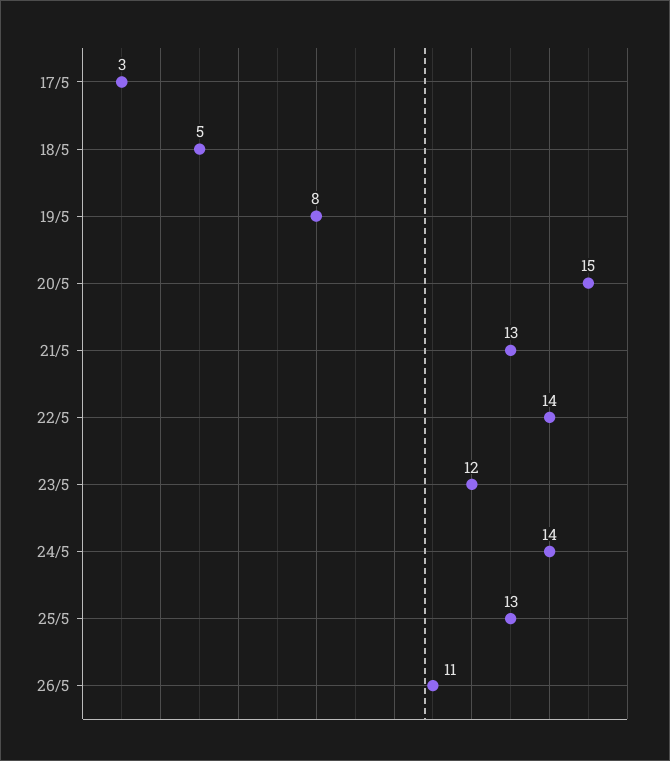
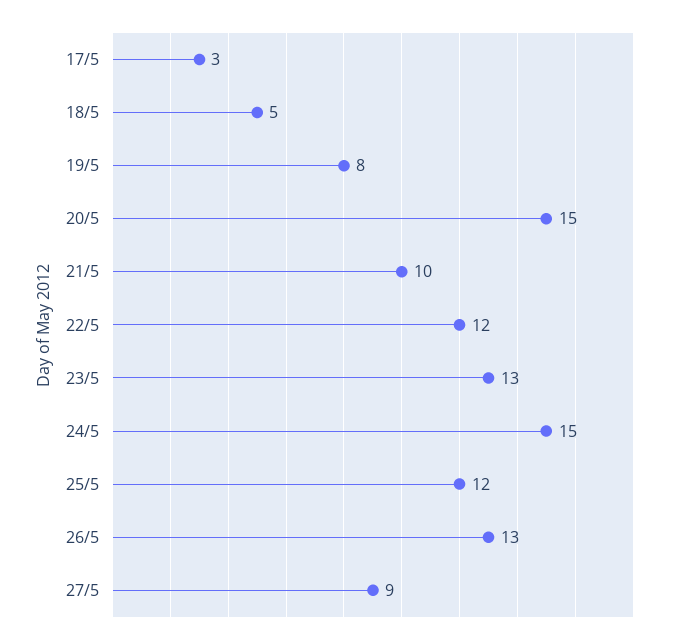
21/5: 13 -> 10
22/5: 14 -> 12
23/5: 12 -> 13
24/5: 14 -> 15
25/5: 13 -> 12
26/5: 11 -> 13
27/5: none -> 9

